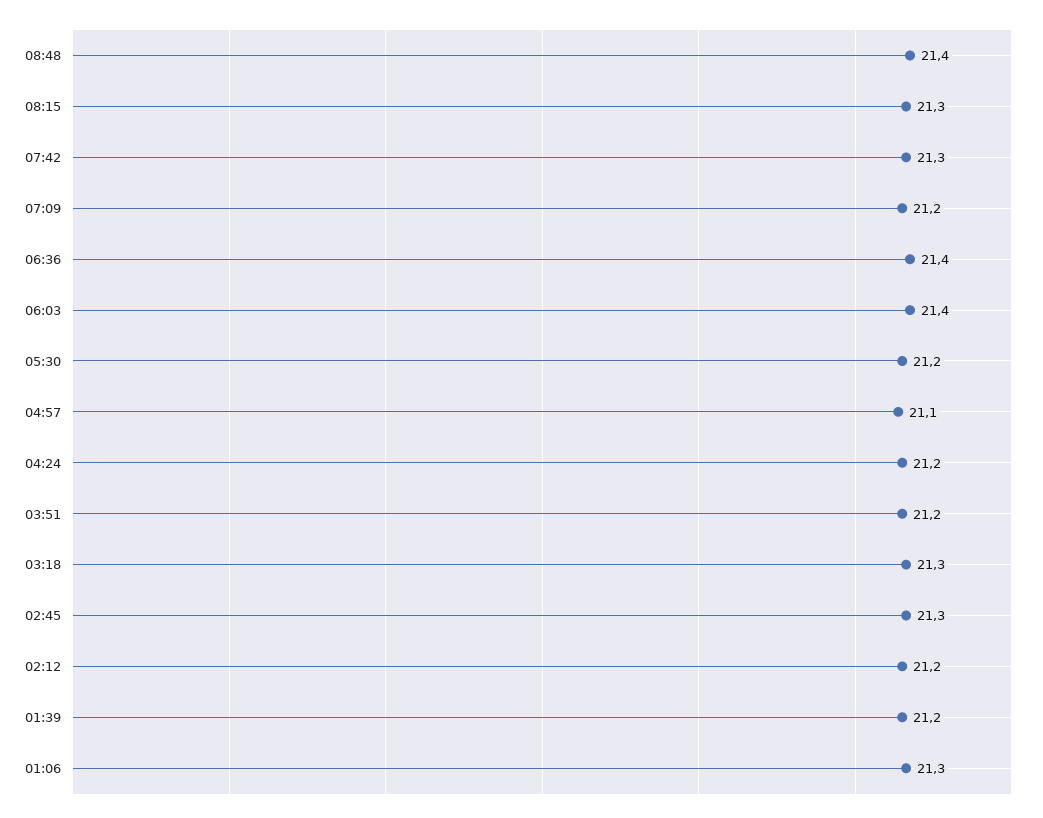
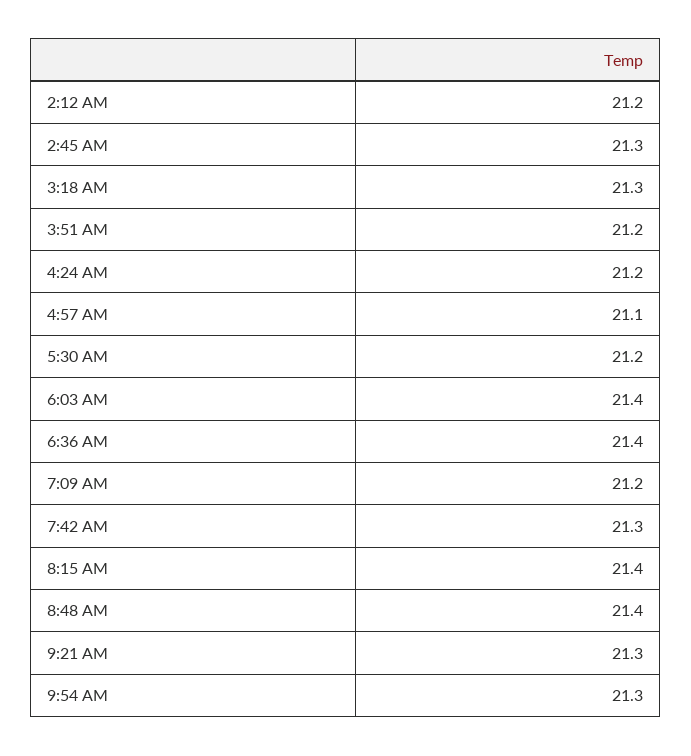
08:15: 21.3 -> 21.4
01:39: 21.2 -> none
01:06: 21.3 -> none
9:21 AM: none -> 21.3
9:54 AM: none -> 21.3

